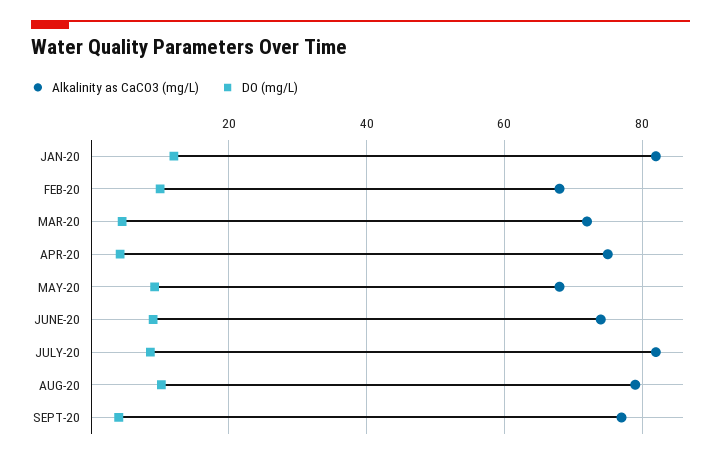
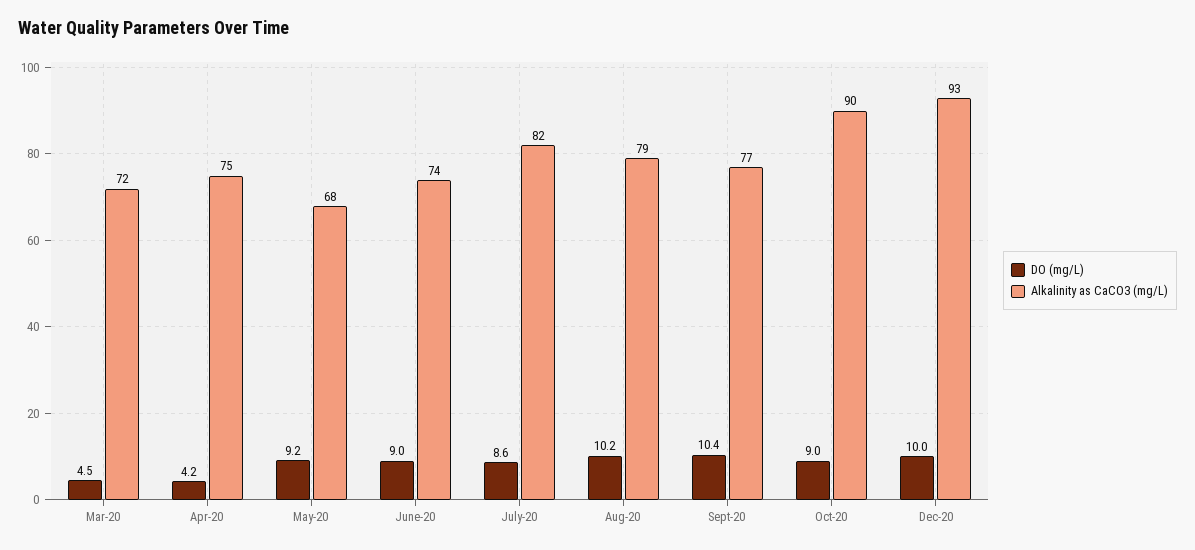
Alkalinity as CaCO3 (mg/L), JAN-20: 82 -> none
DO (mg/L), JAN-20: 12 -> none
Alkalinity as CaCO3 (mg/L), FEB-20: 68 -> none
DO (mg/L), FEB-20: 10 -> none
DO (mg/L), SEPT-20: 4 -> 10.4
DO (mg/L), Oct-20: none -> 9
Alkalinity as CaCO3 (mg/L), Oct-20: none -> 90
DO (mg/L), Dec-20: none -> 10
Alkalinity as CaCO3 (mg/L), Dec-20: none -> 93

